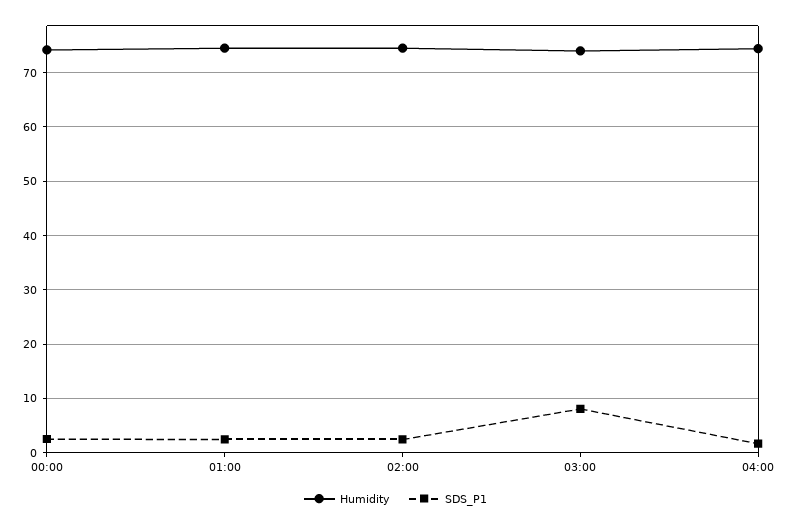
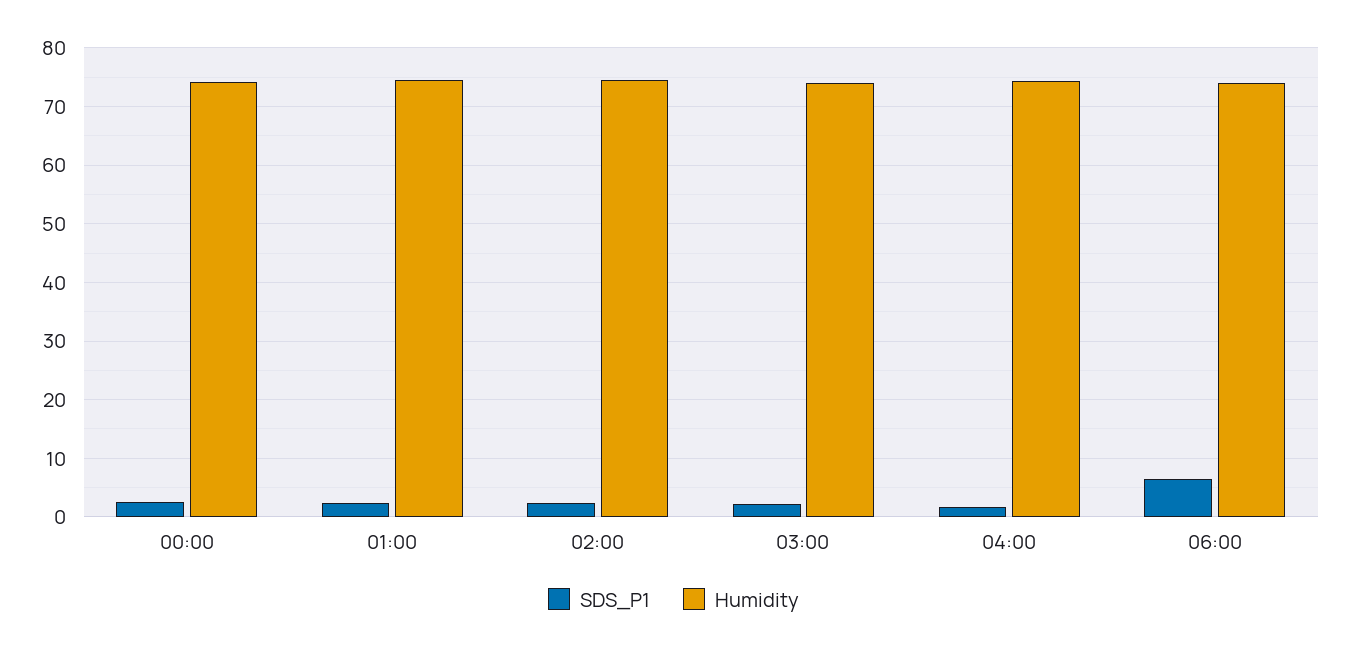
SDS_P1, 03:00: 8 -> 2
SDS_P1, 06:00: none -> 6
Humidity, 06:00: none -> 74

